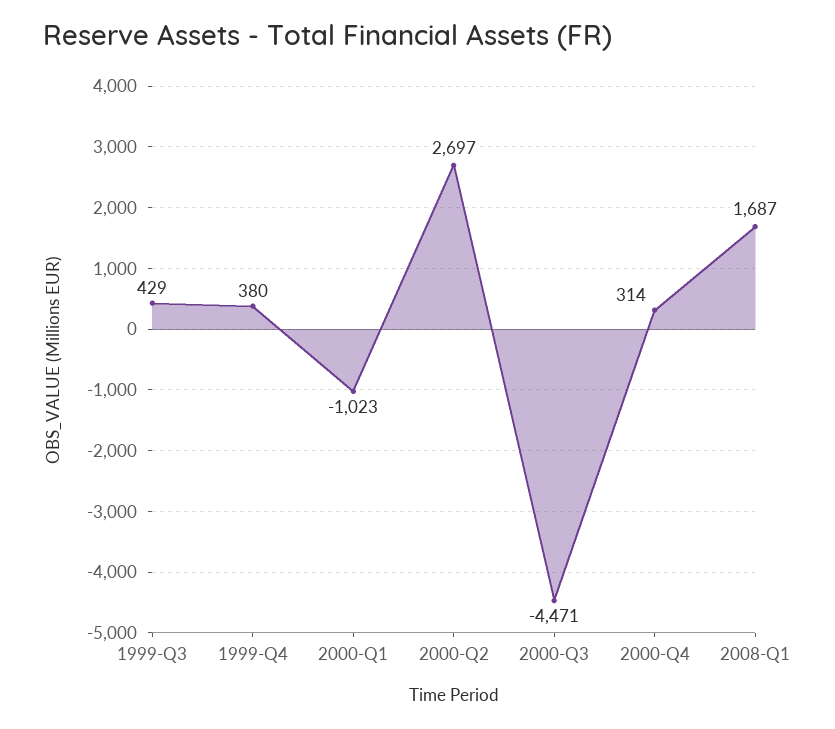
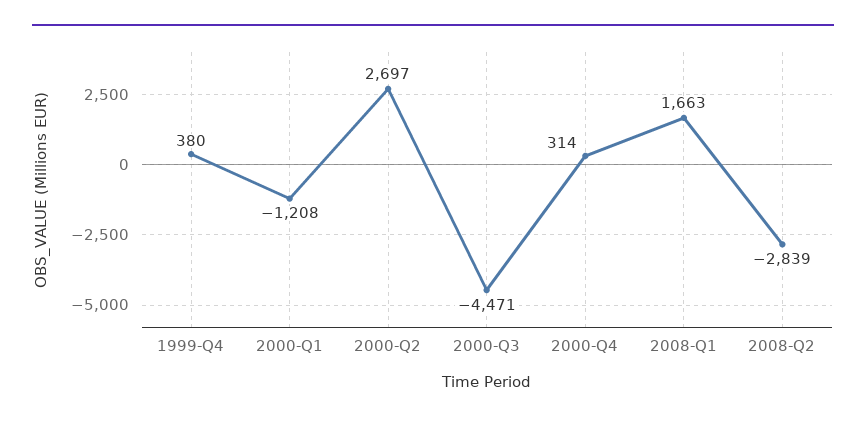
1999-Q3: 429 -> none
2000-Q1: -1023 -> -1208
2008-Q1: 1687 -> 1663
2008-Q2: none -> -2839

